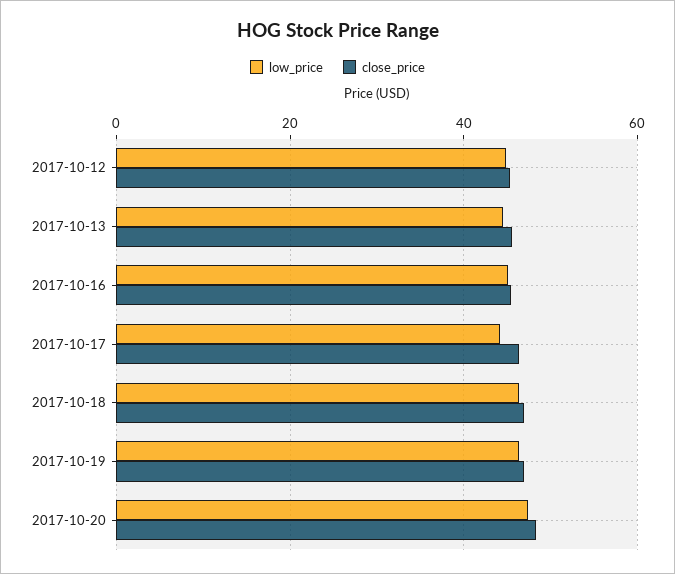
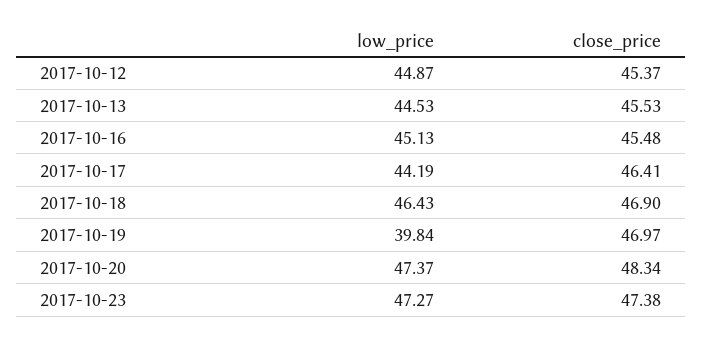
low_price, 2017-10-19: 46 -> 39.84
low_price, 2017-10-23: none -> 47.27
close_price, 2017-10-23: none -> 47.38

